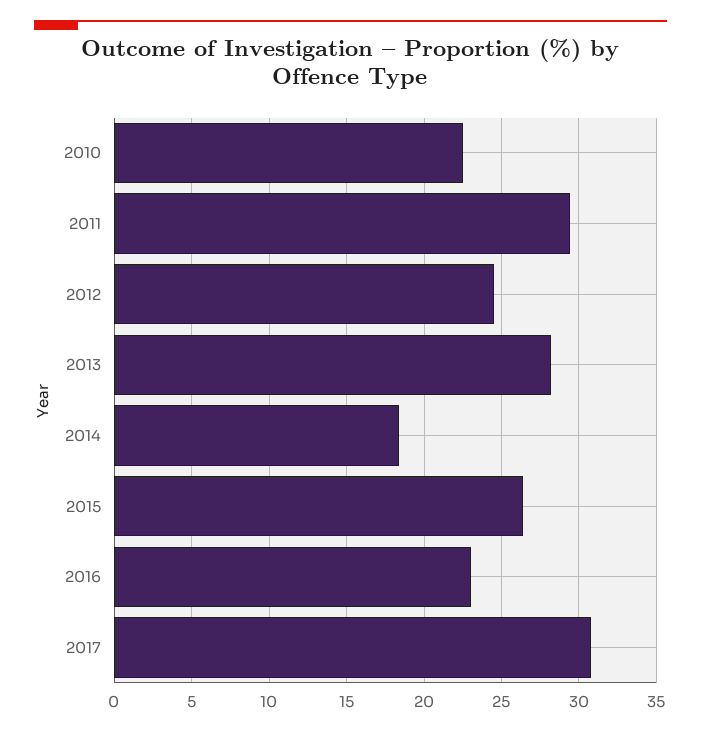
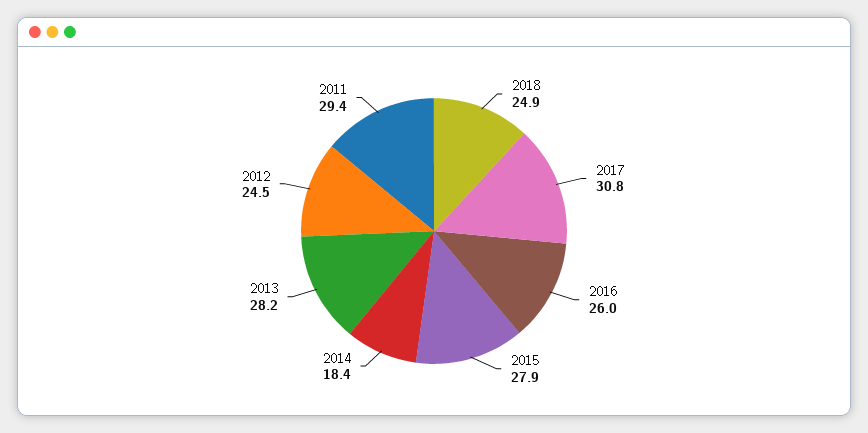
2010: 22.5 -> none
2015: 26.5 -> 27.9
2016: 23 -> 26
2018: none -> 24.9

